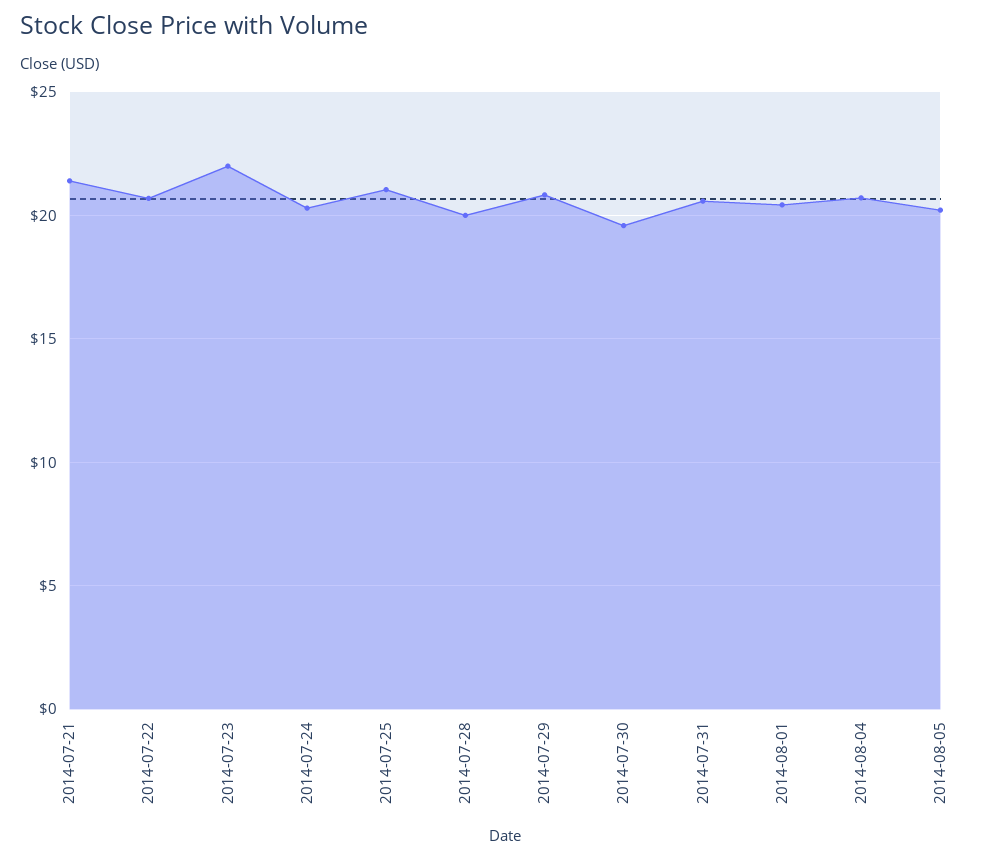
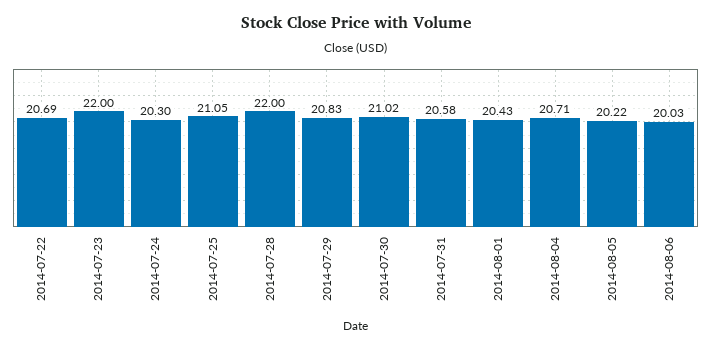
2014-07-21: 21.5 -> none
2014-07-28: 20 -> 22
2014-07-30: 19.5 -> 21.02
2014-08-06: none -> 20.03

